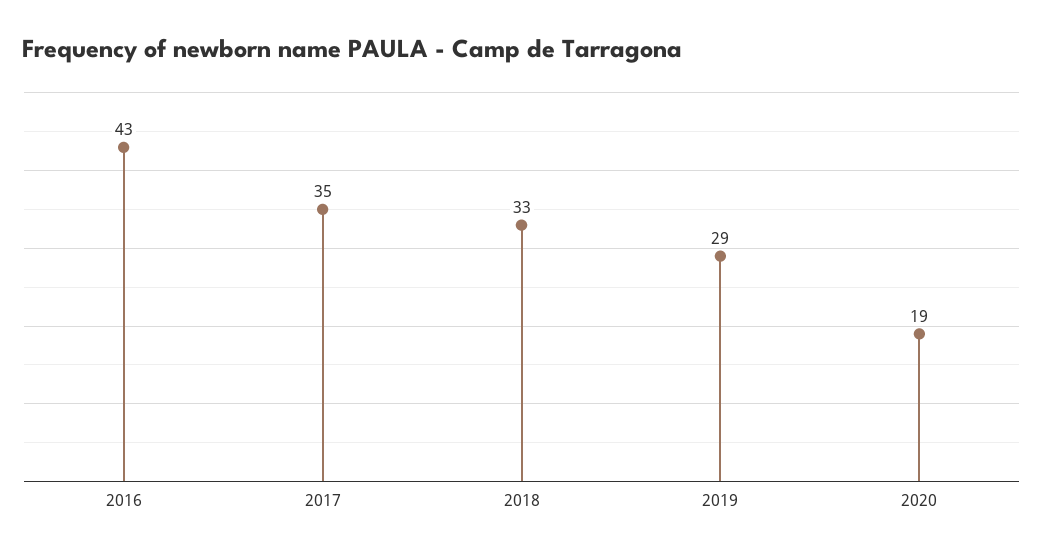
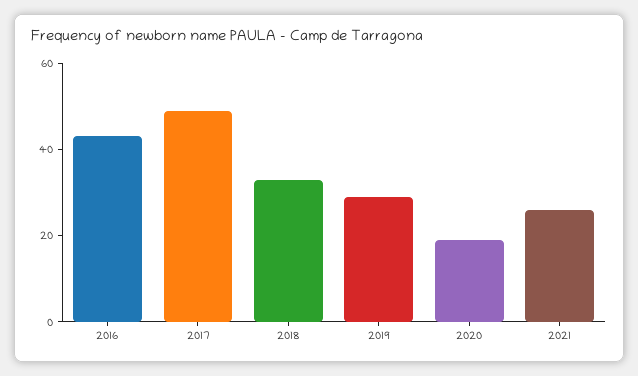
2017: 35 -> 50
2021: none -> 25

